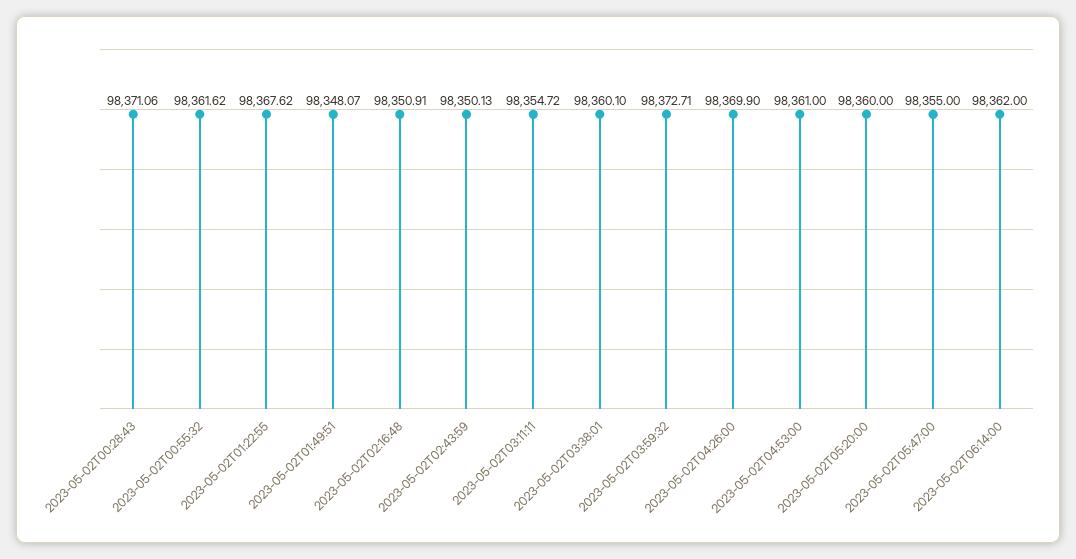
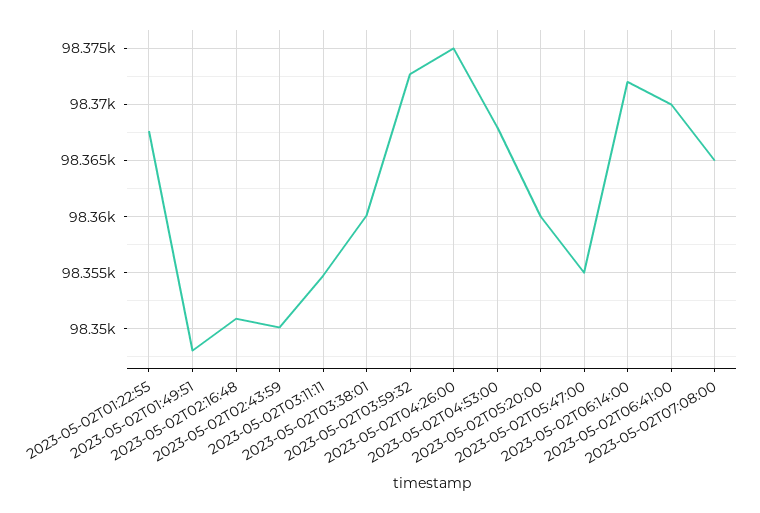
2023-05-02T00:28:43: 98371.06 -> none
2023-05-02T00:55:32: 98361.62 -> none
2023-05-02T04:26:00: 98369.9 -> 98375
2023-05-02T04:53:00: 98361 -> 98368
2023-05-02T06:14:00: 98362 -> 98372
2023-05-02T06:41:00: none -> 98370
2023-05-02T07:08:00: none -> 98365

